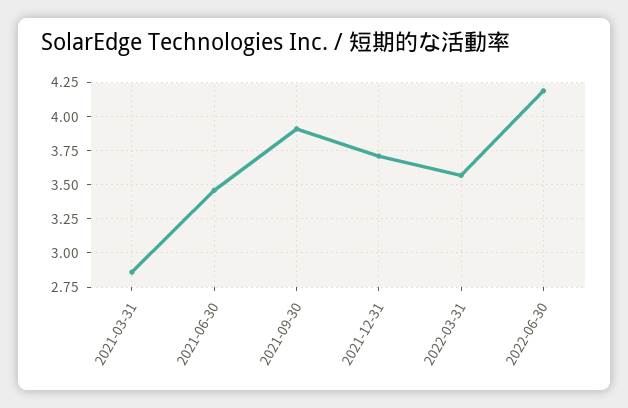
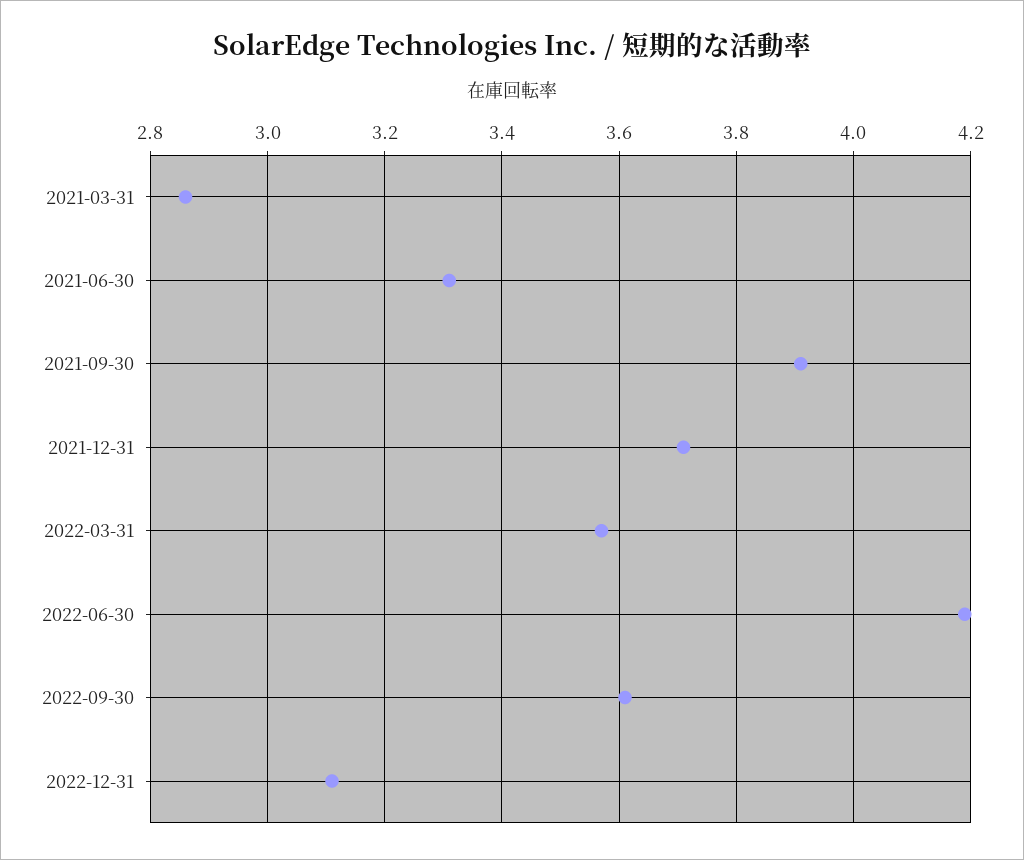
2021-06-30: 3.45 -> 3.3
2022-09-30: none -> 3.6
2022-12-31: none -> 3.1

